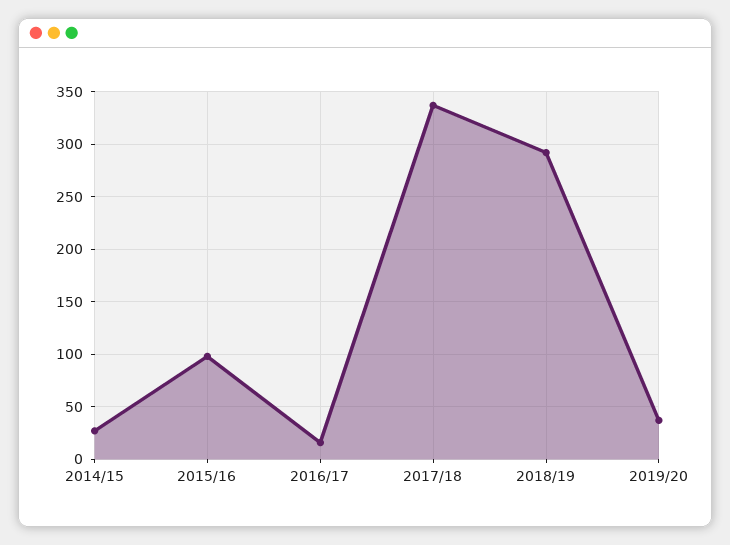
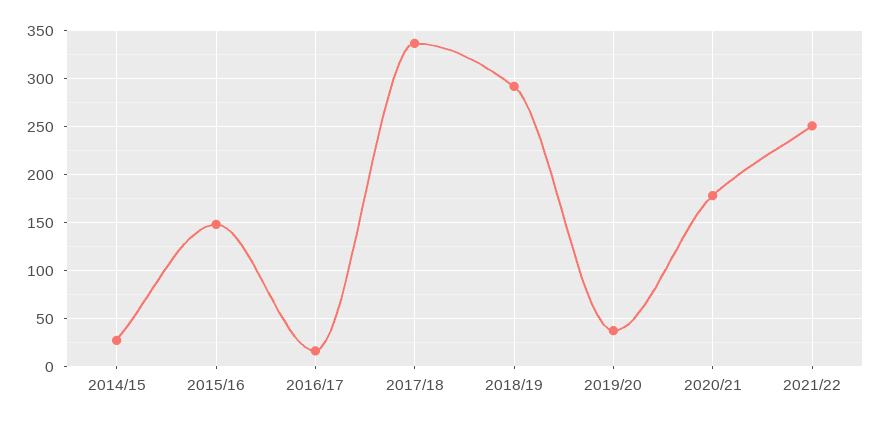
2015/16: 100 -> 150
2020/21: none -> 180
2021/22: none -> 250

